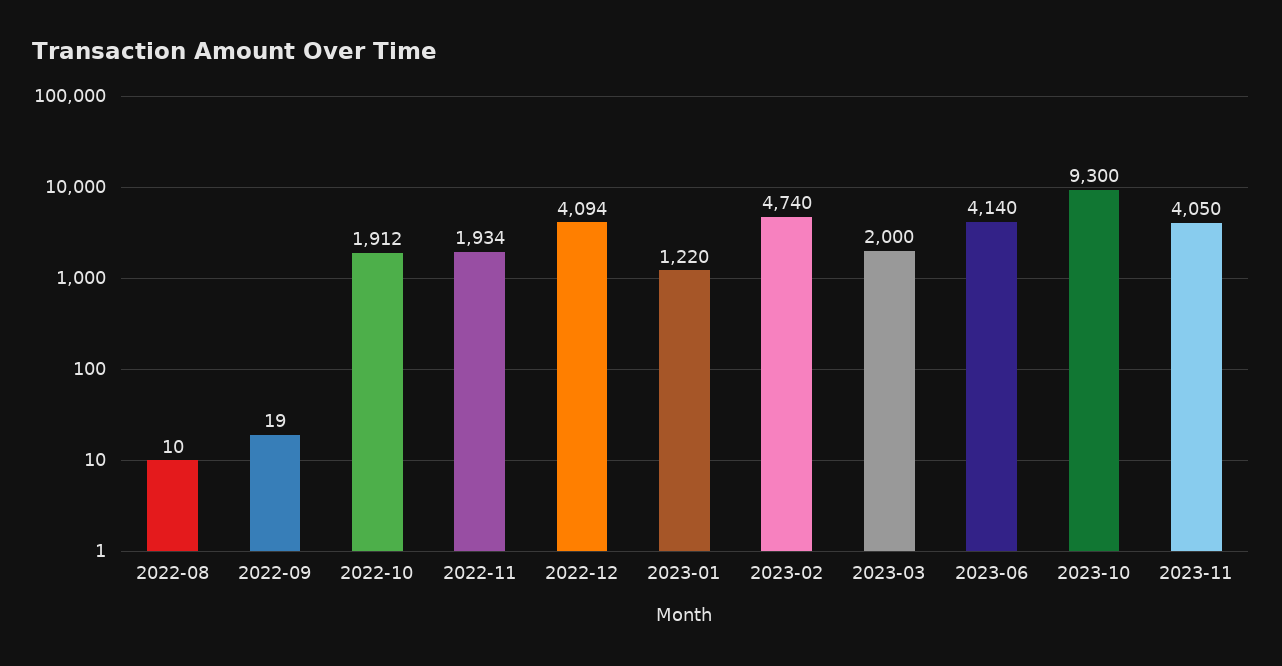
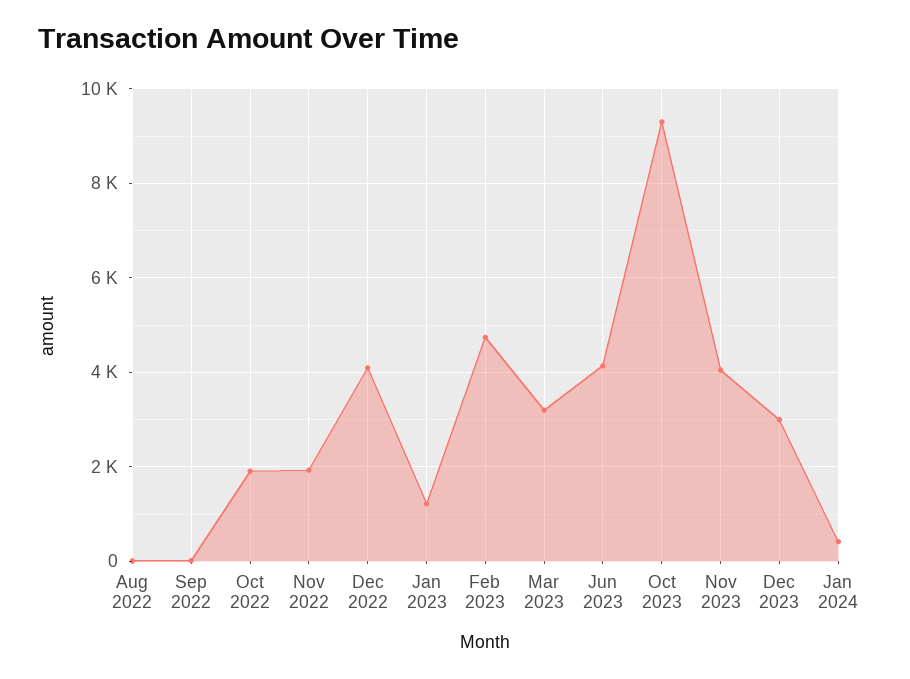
2023-03: 2000 -> 3200
Dec 2023: none -> 3000
Jan 2024: none -> 400

